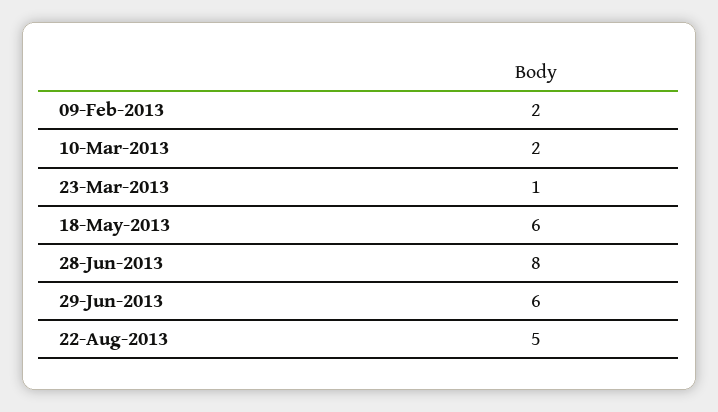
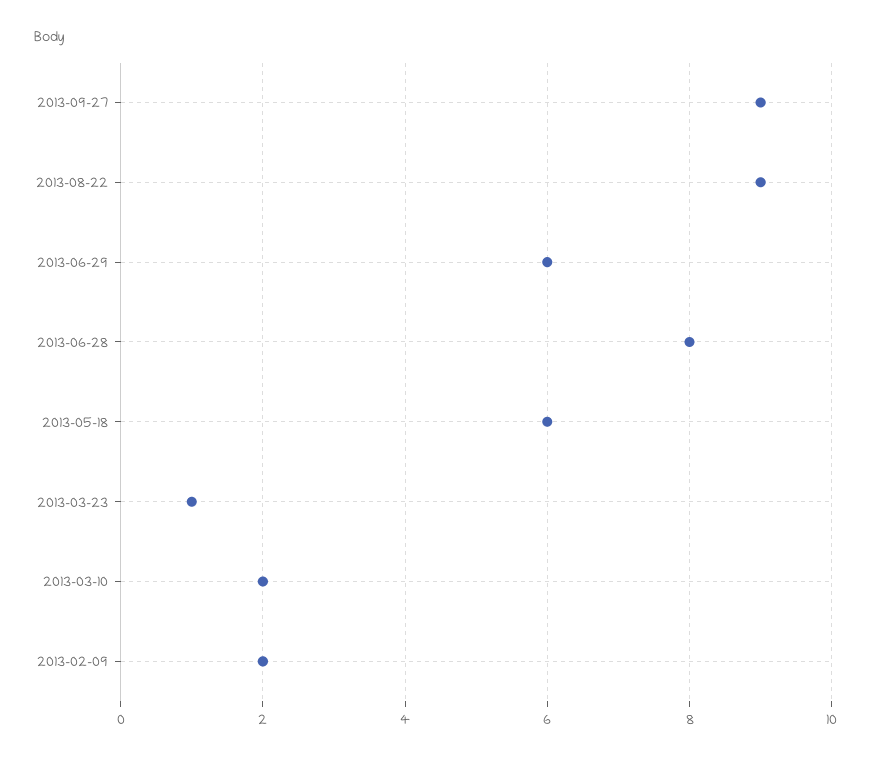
22-Aug-2013: 5 -> 9
2013-09-27: none -> 9

